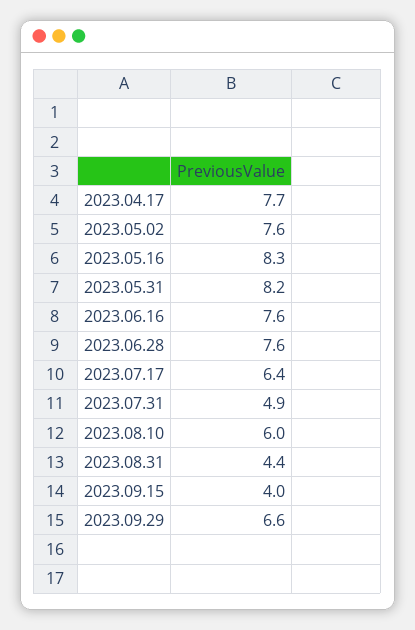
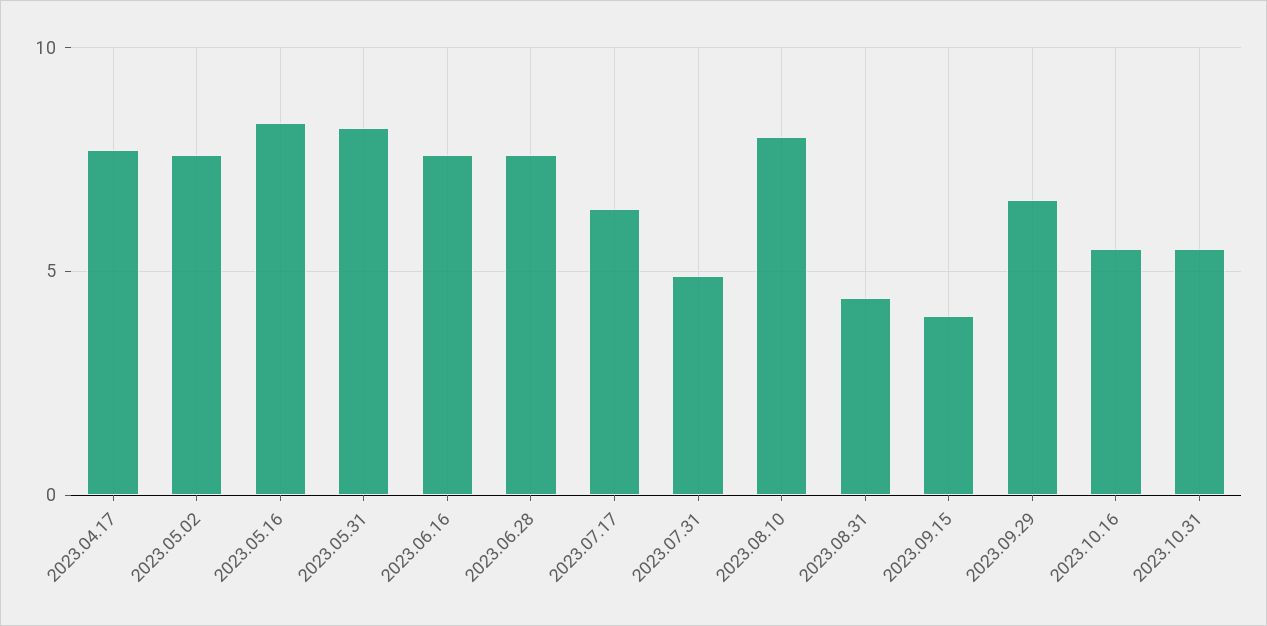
2023.08.10: 6 -> 8
2023.10.16: none -> 5.5
2023.10.31: none -> 5.5

